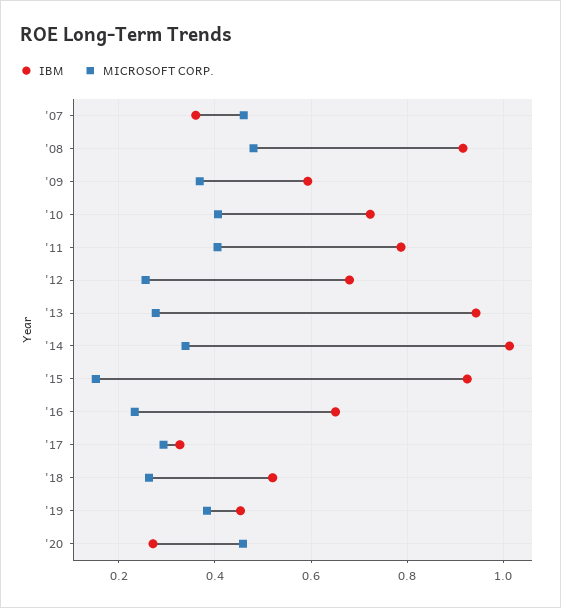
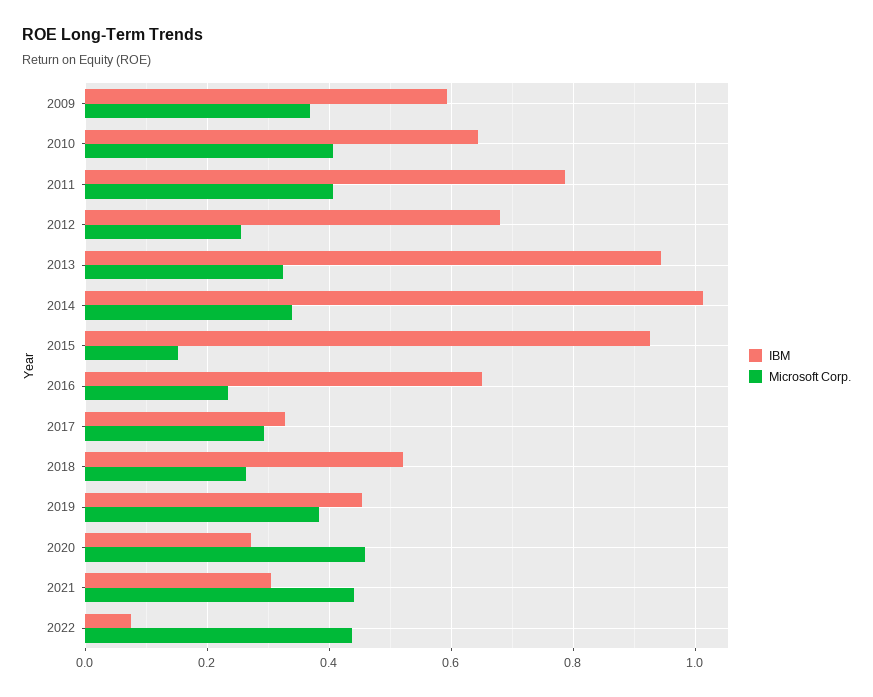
IBM, '07: 0.36 -> none
MICROSOFT CORP., '07: 0.46 -> none
IBM, '08: 0.92 -> none
MICROSOFT CORP., '08: 0.48 -> none
IBM, '10: 0.72 -> 0.64
MICROSOFT CORP., '13: 0.28 -> 0.32
IBM, 2021: none -> 0.3
MICROSOFT CORP., 2021: none -> 0.44
IBM, 2022: none -> 0.08
MICROSOFT CORP., 2022: none -> 0.44

